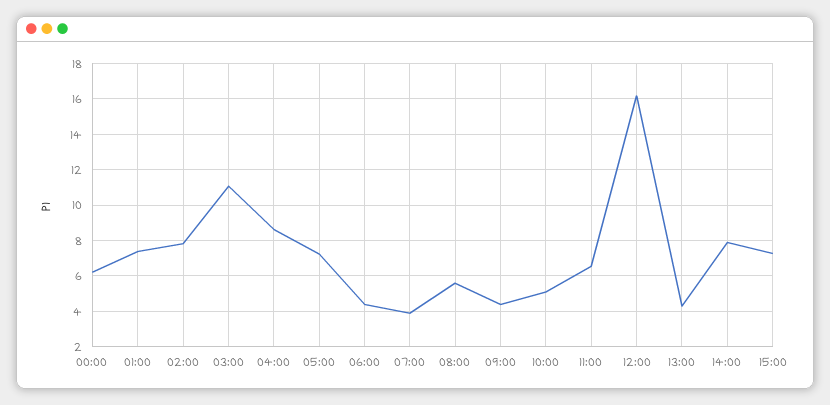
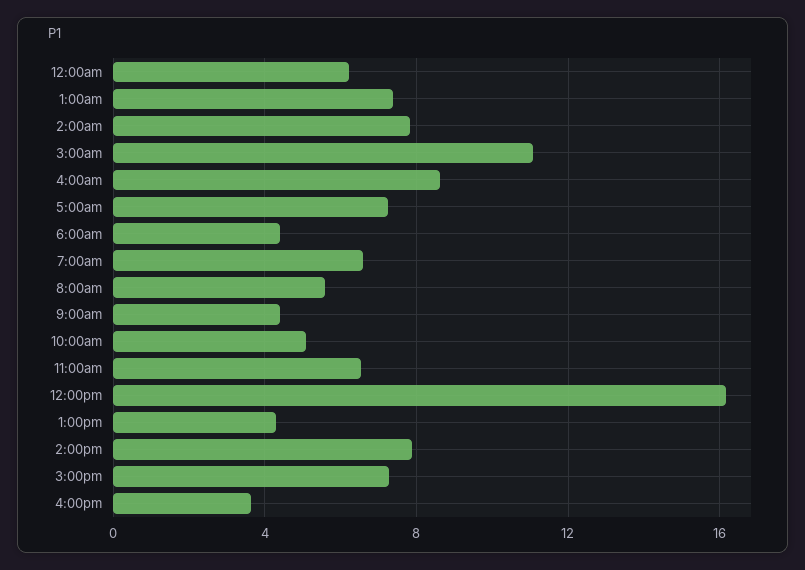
07:00: 4 -> 6.5
4:00pm: none -> 3.5

